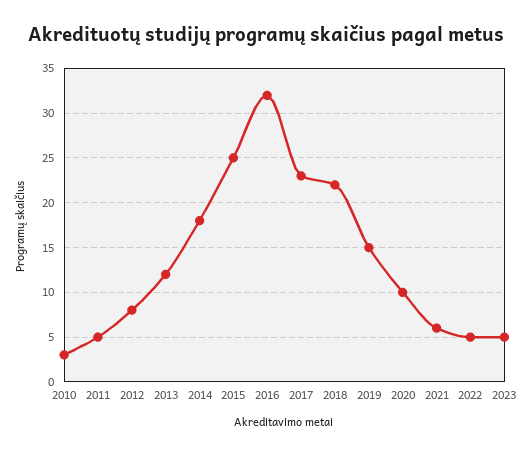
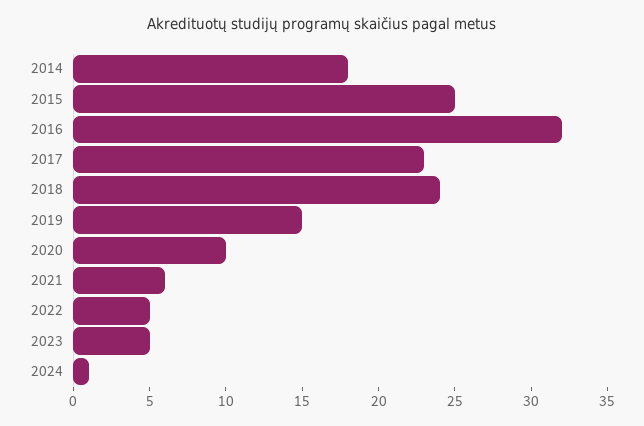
2010: 3 -> none
2011: 5 -> none
2012: 8 -> none
2013: 12 -> none
2018: 22 -> 24
2024: none -> 1

